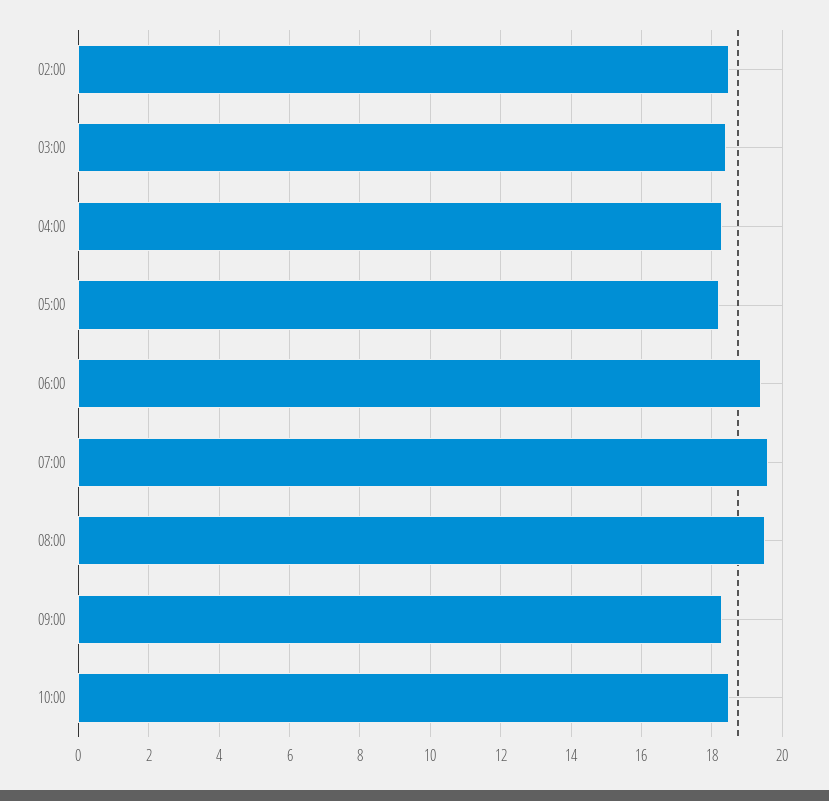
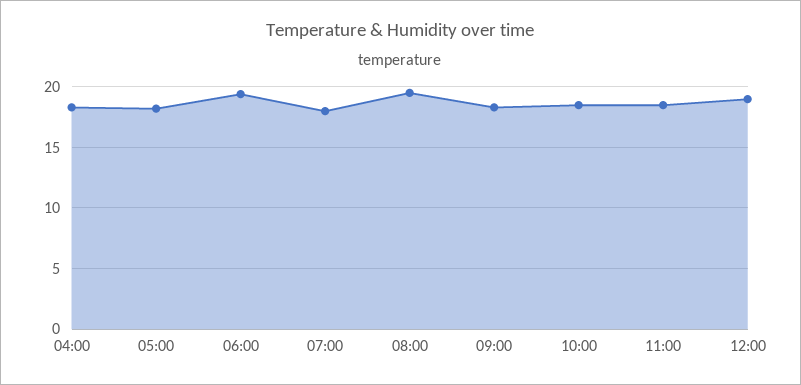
02:00: 18.5 -> none
03:00: 18.5 -> none
07:00: 19.5 -> 18
11:00: none -> 18.5
12:00: none -> 19

